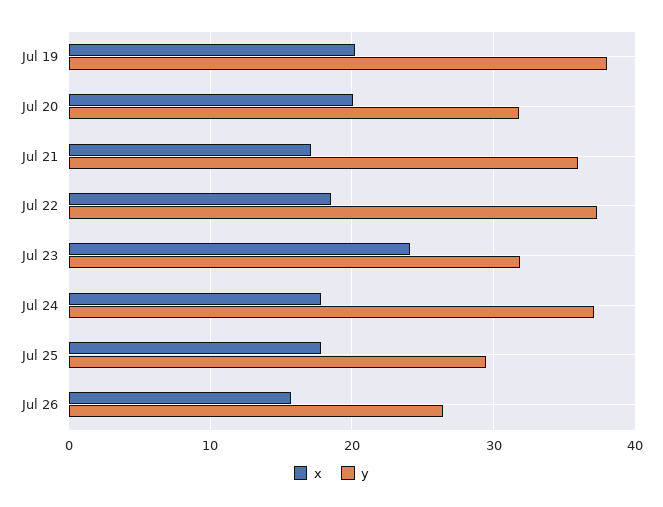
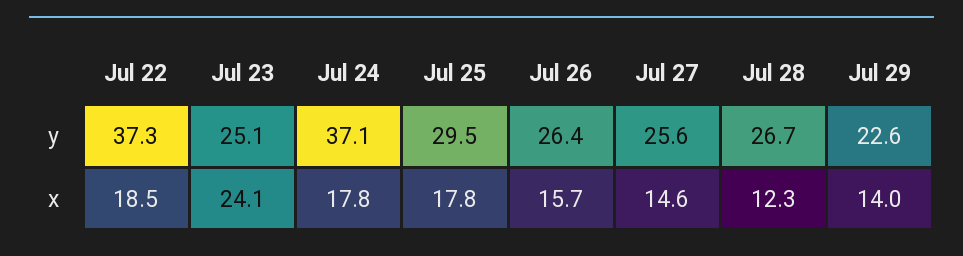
x, Jul 19: 20 -> none
y, Jul 19: 38 -> none
x, Jul 20: 20 -> none
y, Jul 20: 32 -> none
x, Jul 21: 17 -> none
y, Jul 21: 36 -> none
y, Jul 23: 32 -> 25.1
y, Jul 27: none -> 25.6
y, Jul 28: none -> 26.7
y, Jul 29: none -> 22.6
x, Jul 27: none -> 14.6
x, Jul 28: none -> 12.3
x, Jul 29: none -> 14

